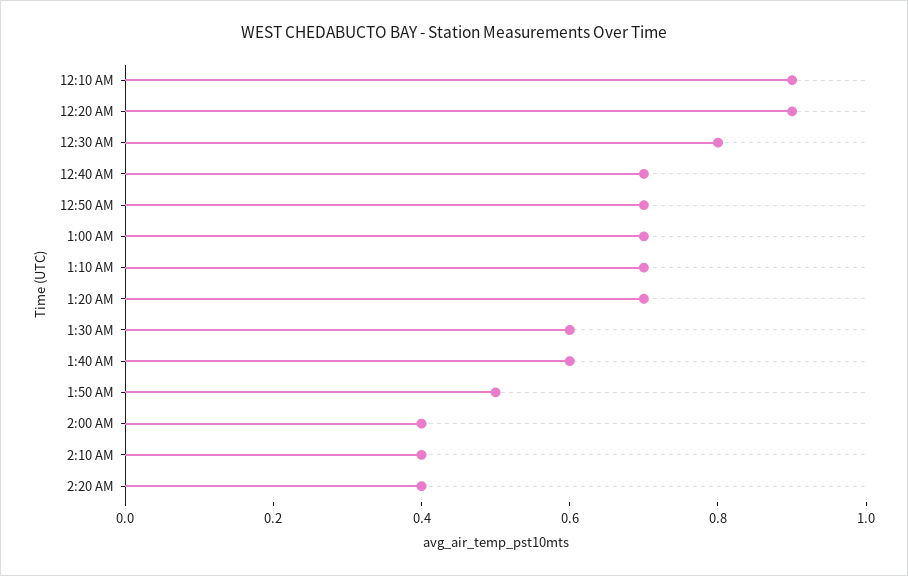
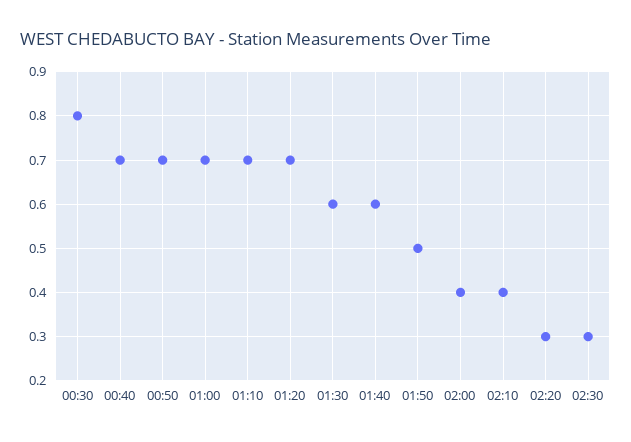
12:10 AM: 0.9 -> none
12:20 AM: 0.9 -> none
2:20 AM: 0.4 -> 0.3
02:30: none -> 0.3

